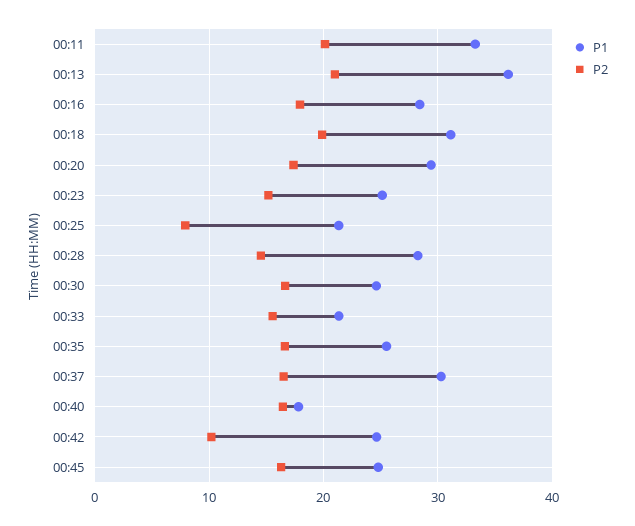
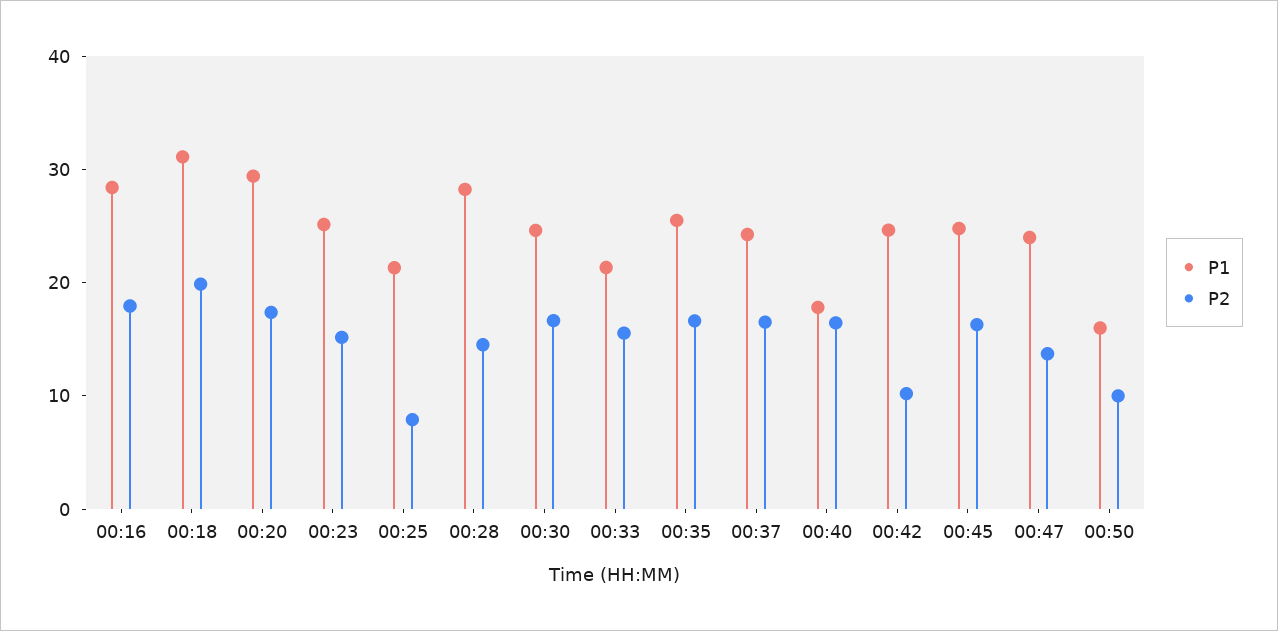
P1, 00:11: 33 -> none
P2, 00:11: 20 -> none
P1, 00:13: 36 -> none
P2, 00:13: 21 -> none
P1, 00:37: 30 -> 24
P1, 00:47: none -> 24
P2, 00:47: none -> 14
P1, 00:50: none -> 16
P2, 00:50: none -> 10

